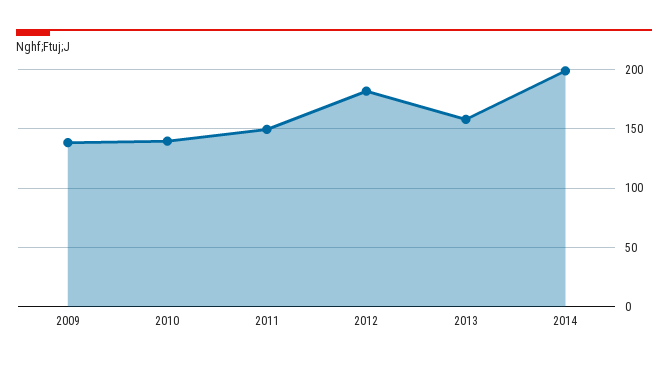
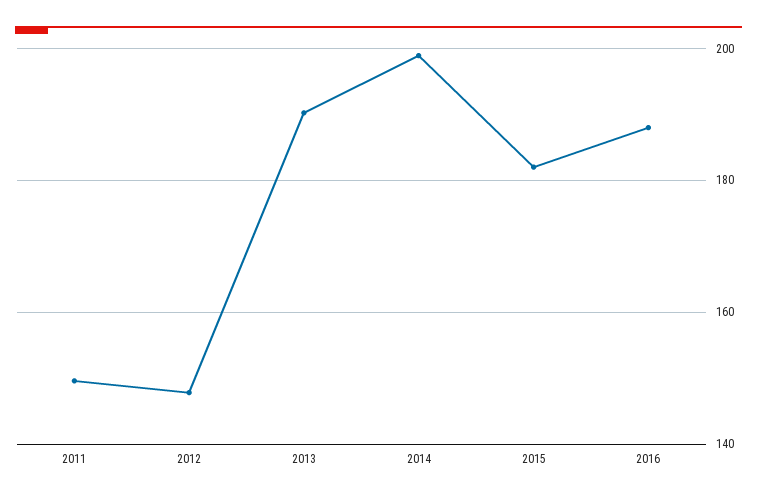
2009: 140 -> none
2010: 140 -> none
2012: 180 -> 148
2013: 160 -> 190
2015: none -> 182
2016: none -> 188

